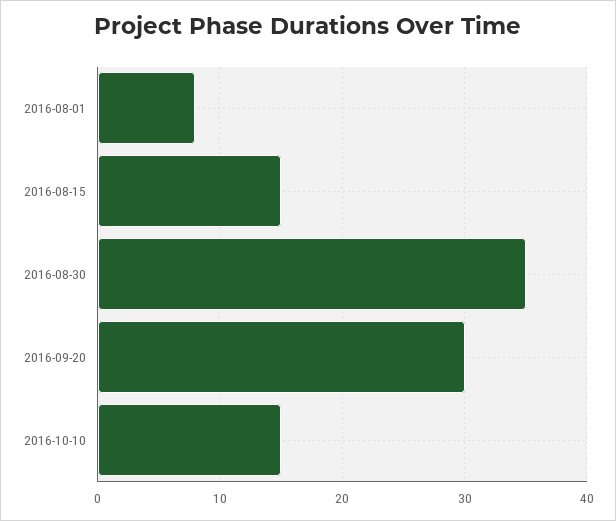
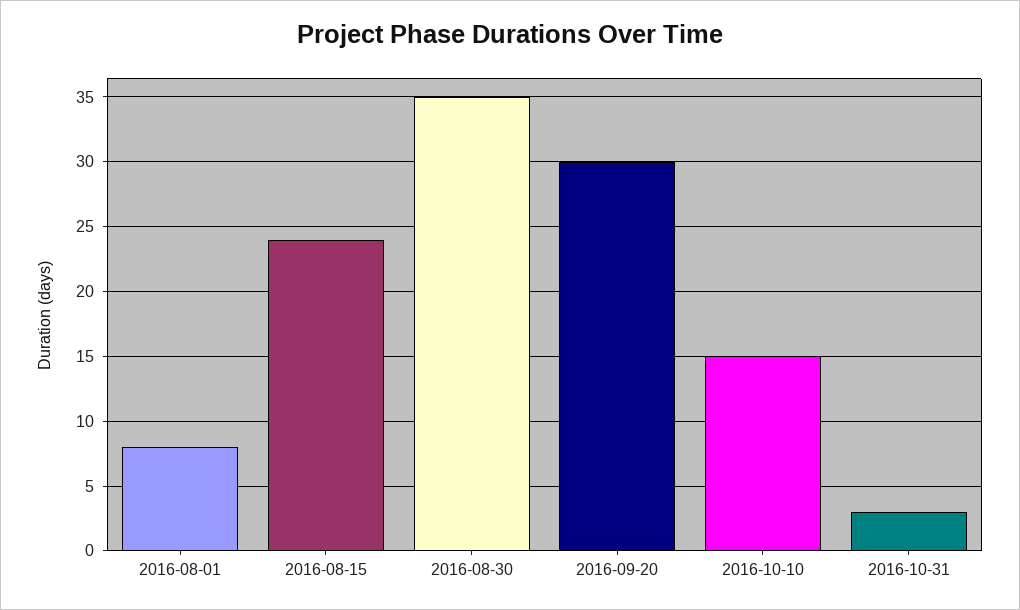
2016-08-15: 15 -> 24
2016-10-31: none -> 3

